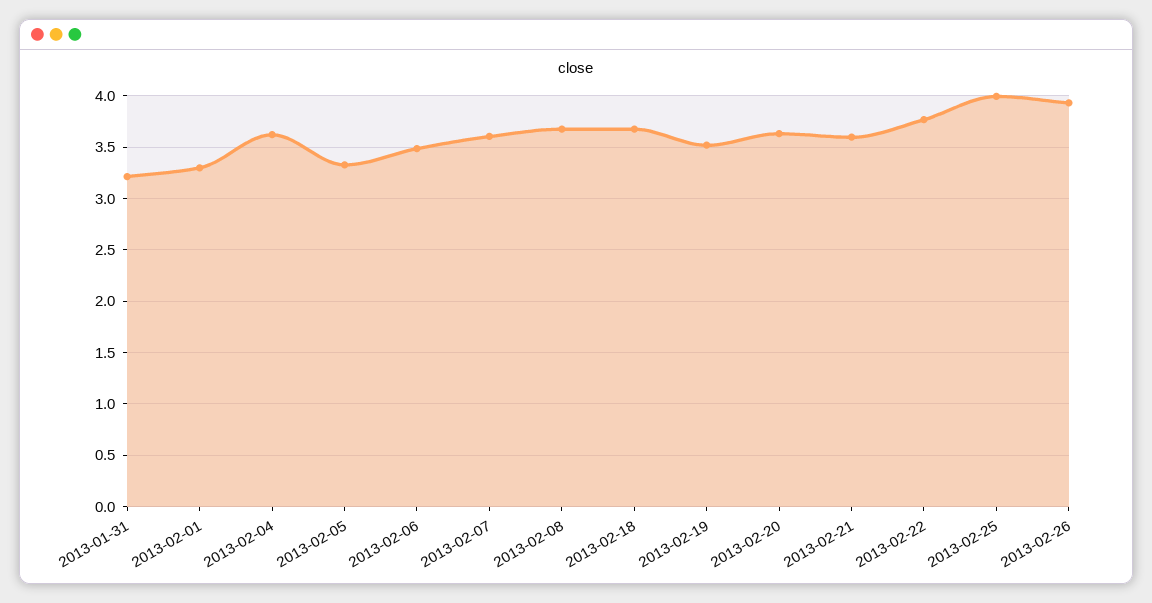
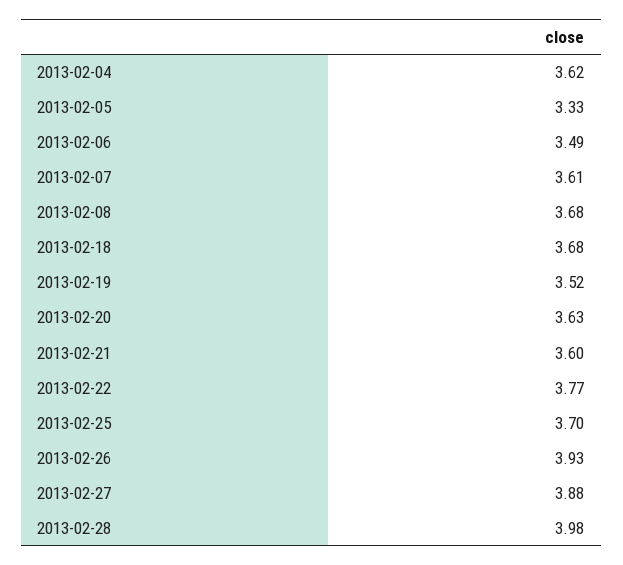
2013-01-31: 3.2 -> none
2013-02-01: 3.3 -> none
2013-02-25: 4 -> 3.7
2013-02-27: none -> 3.88
2013-02-28: none -> 3.98

